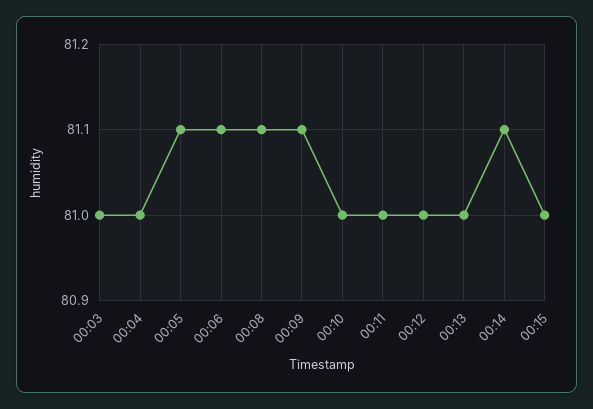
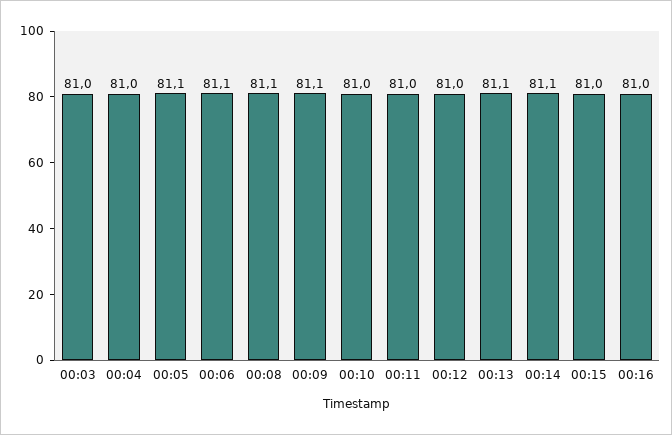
00:13: 81 -> 81.1
00:16: none -> 81

